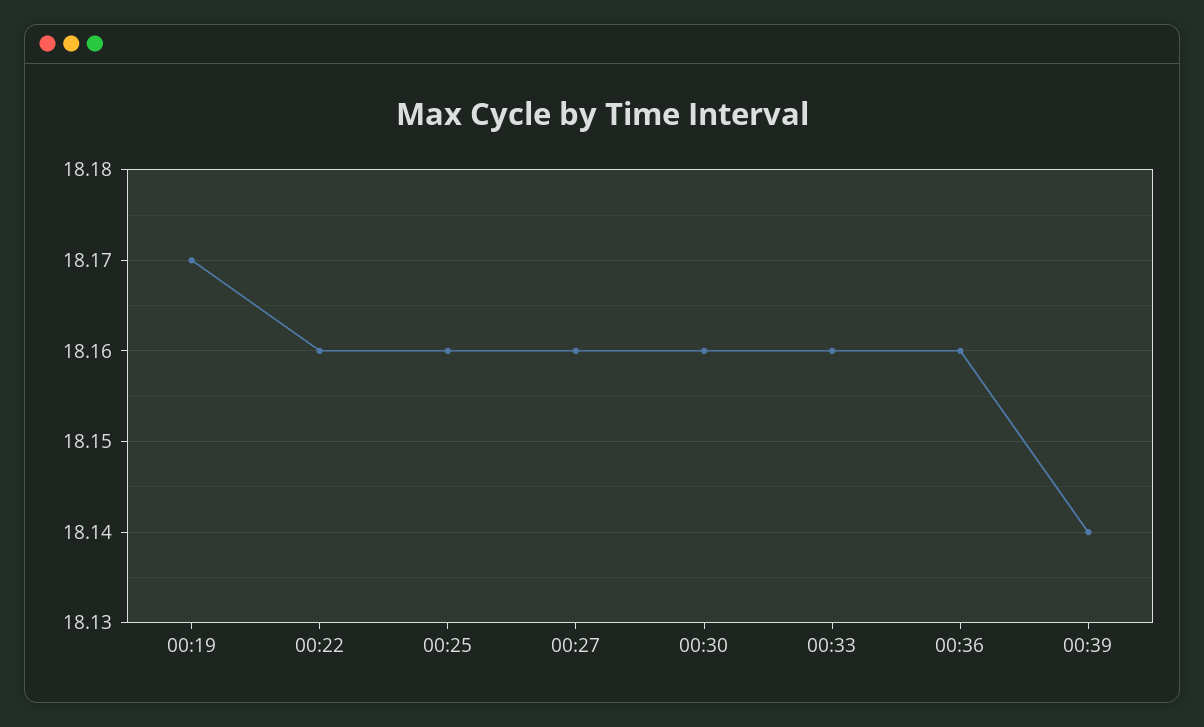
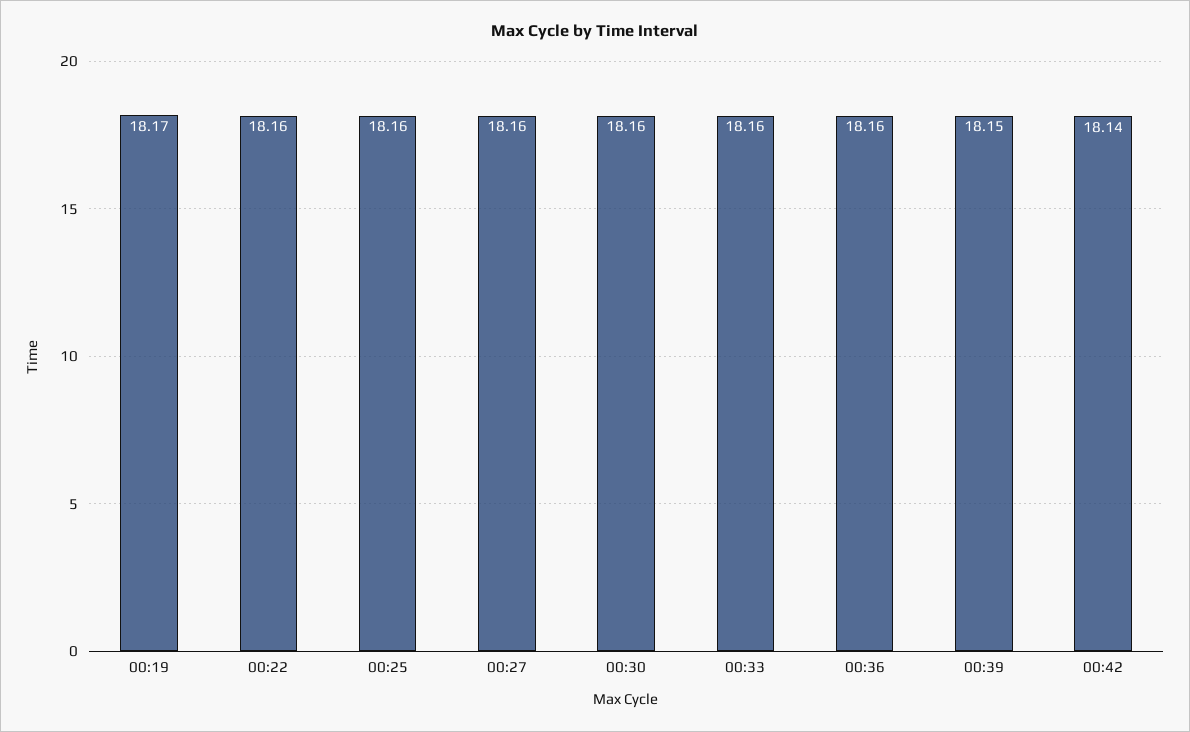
00:39: 18.14 -> 18.15
00:42: none -> 18.14

